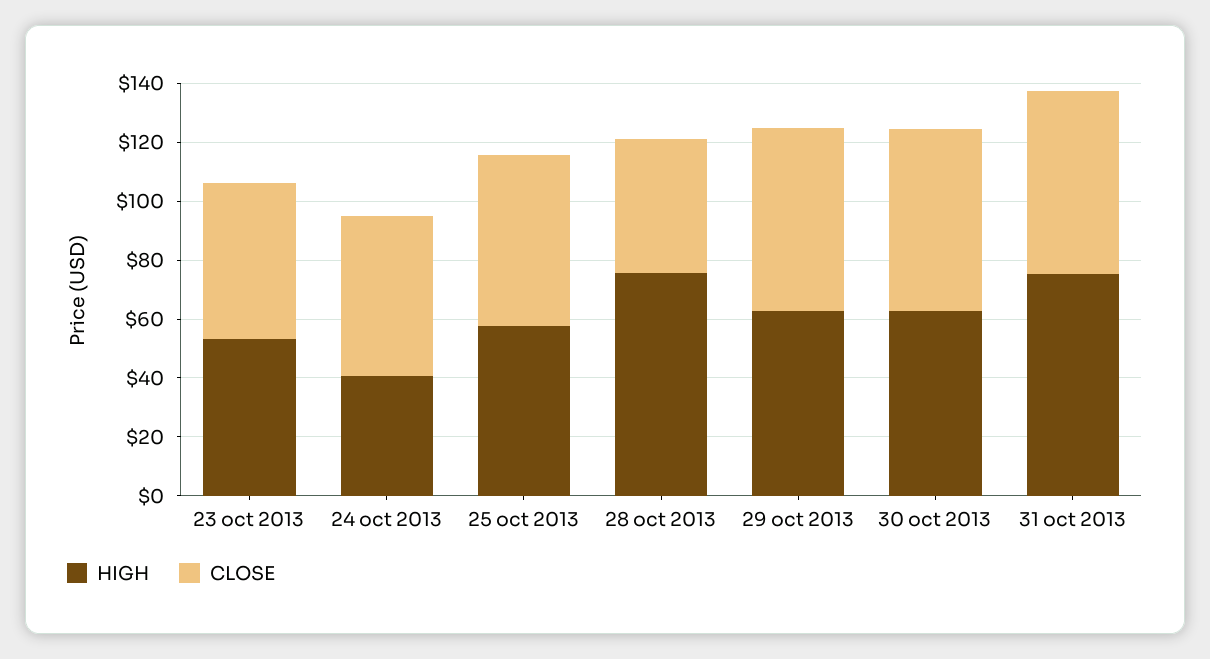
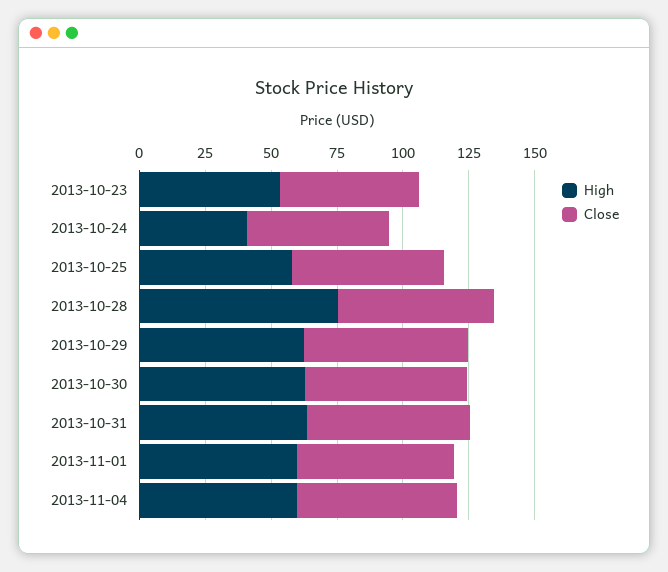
CLOSE, 28 oct 2013: 45 -> 60
HIGH, 31 oct 2013: 75 -> 65
HIGH, 2013-11-01: none -> 60
CLOSE, 2013-11-01: none -> 60
HIGH, 2013-11-04: none -> 60
CLOSE, 2013-11-04: none -> 60

